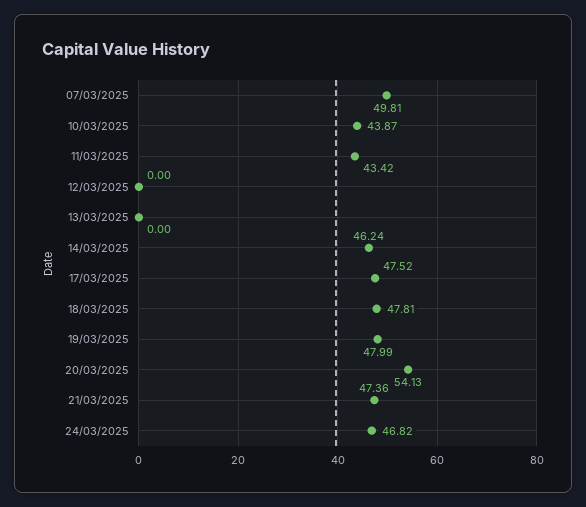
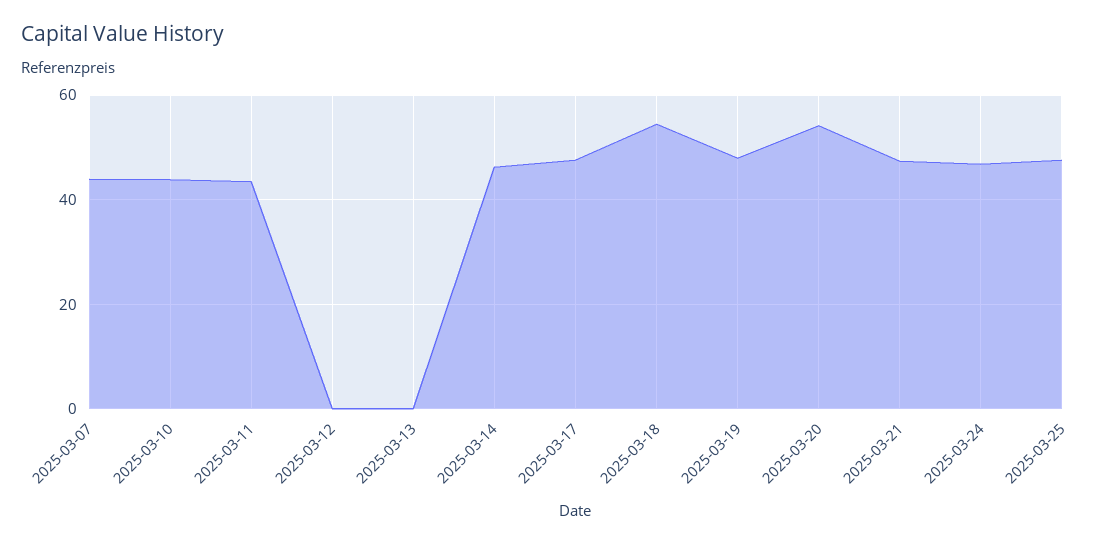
07/03/2025: 49.81 -> 44
18/03/2025: 47.81 -> 54
2025-03-25: none -> 48

